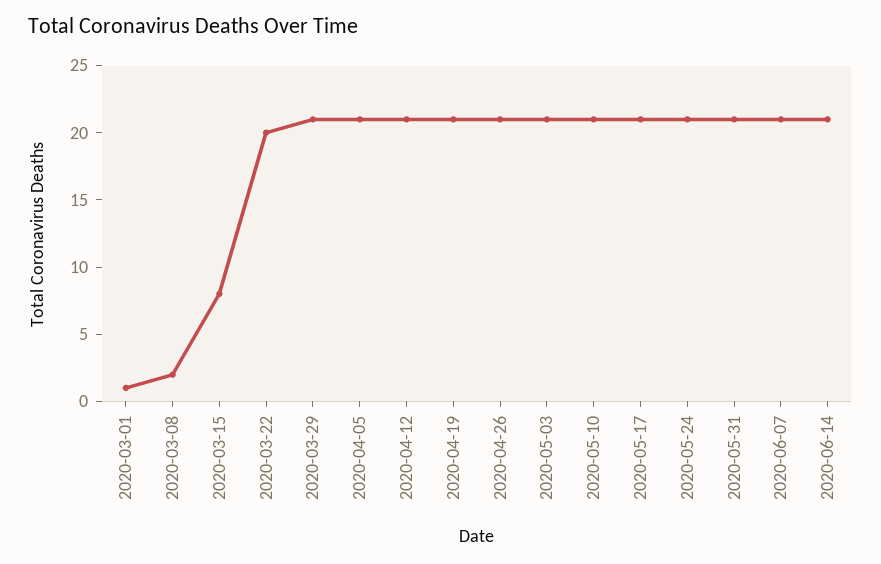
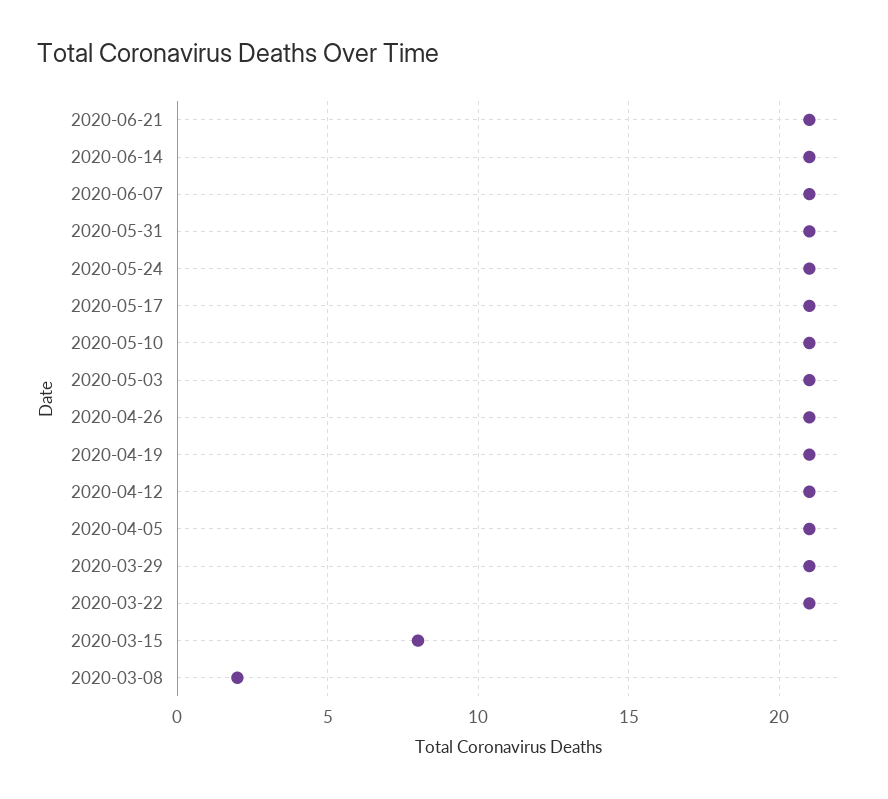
2020-03-01: 1 -> none
2020-03-22: 20 -> 21
2020-06-21: none -> 21

